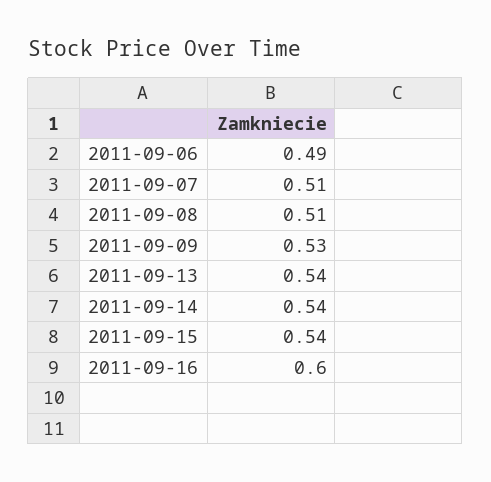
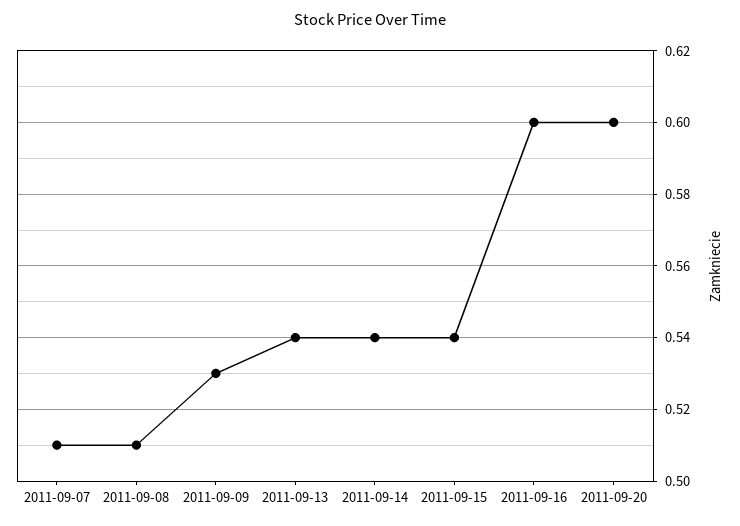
2011-09-06: 0.49 -> none
2011-09-20: none -> 0.6

